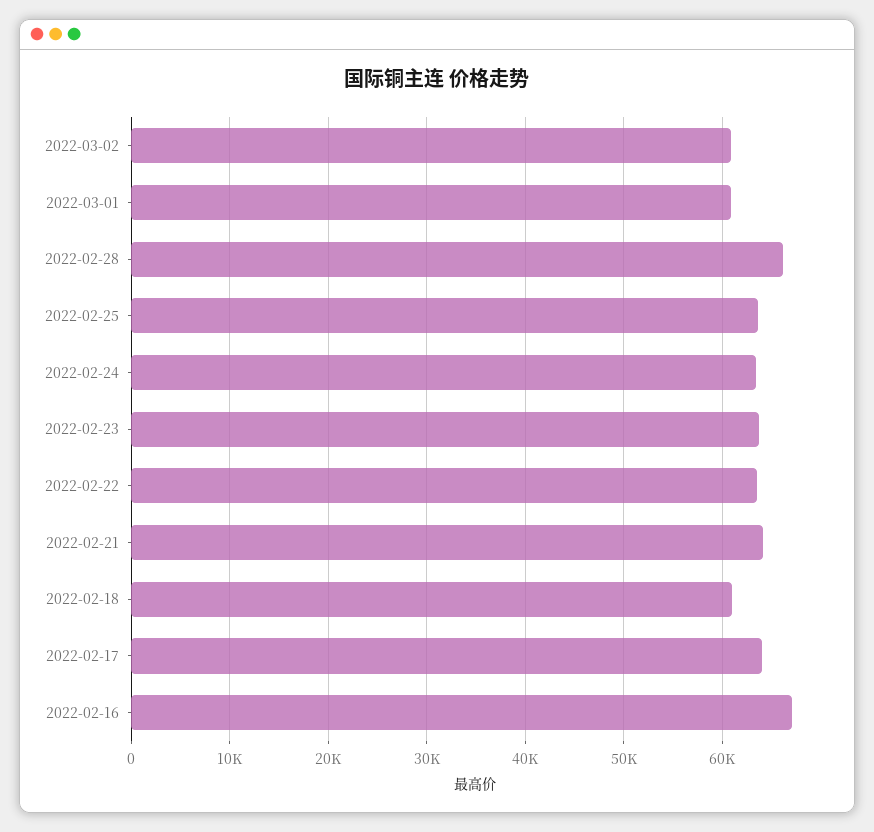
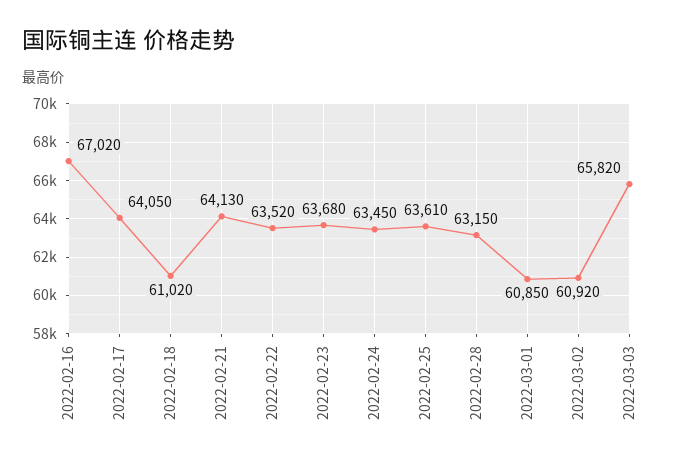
2022-02-28: 66000 -> 63150
2022-03-03: none -> 65820

